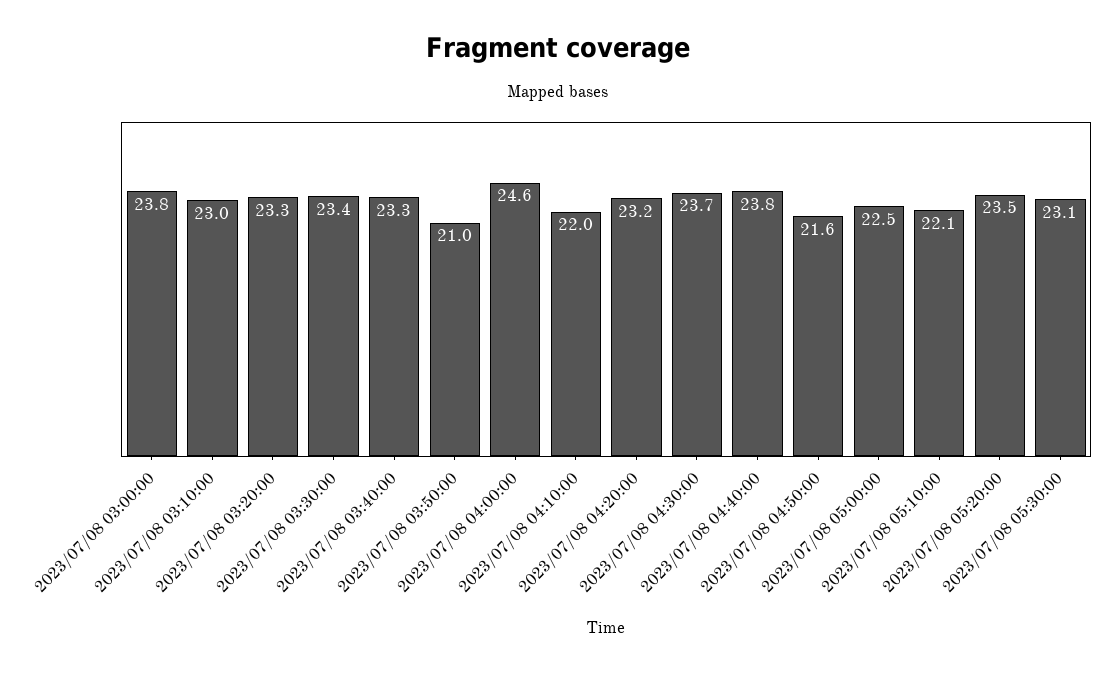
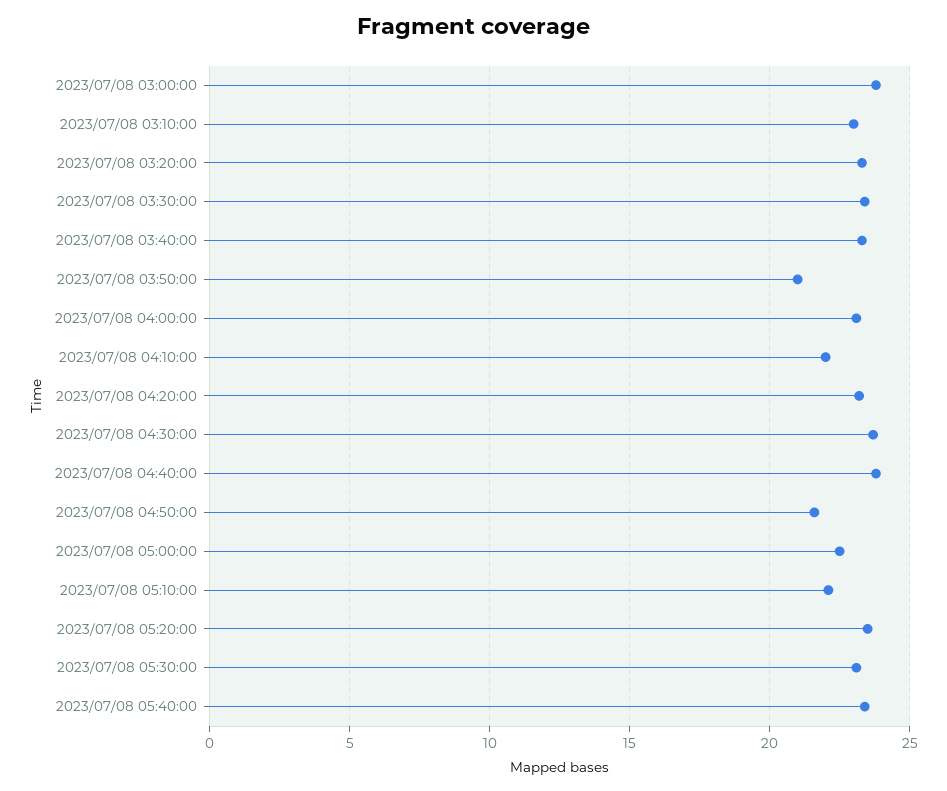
2023/07/08 04:00:00: 24.6 -> 23
2023/07/08 05:40:00: none -> 23.5

